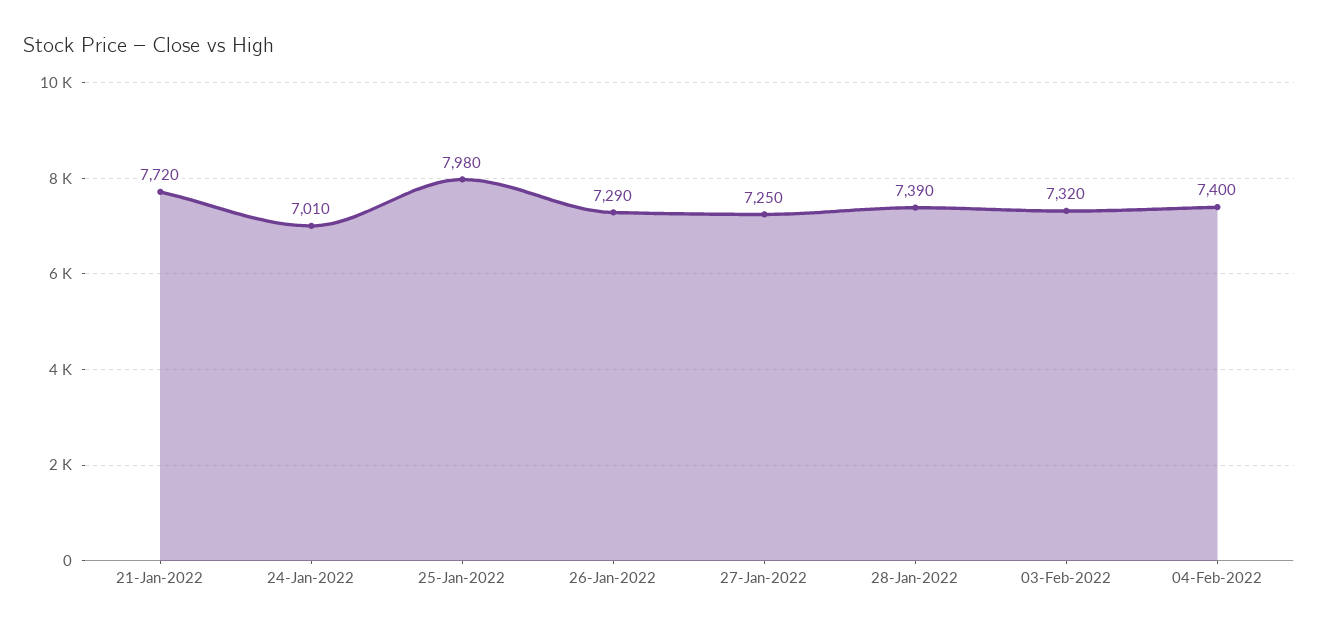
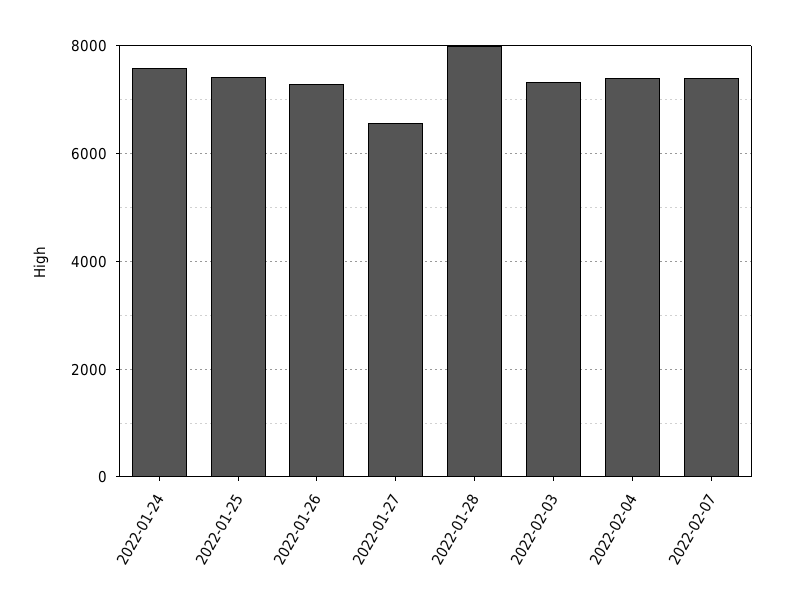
21-Jan-2022: 7720 -> none
24-Jan-2022: 7010 -> 7600
25-Jan-2022: 7980 -> 7400
27-Jan-2022: 7250 -> 6600
28-Jan-2022: 7390 -> 8000
2022-02-07: none -> 7400

